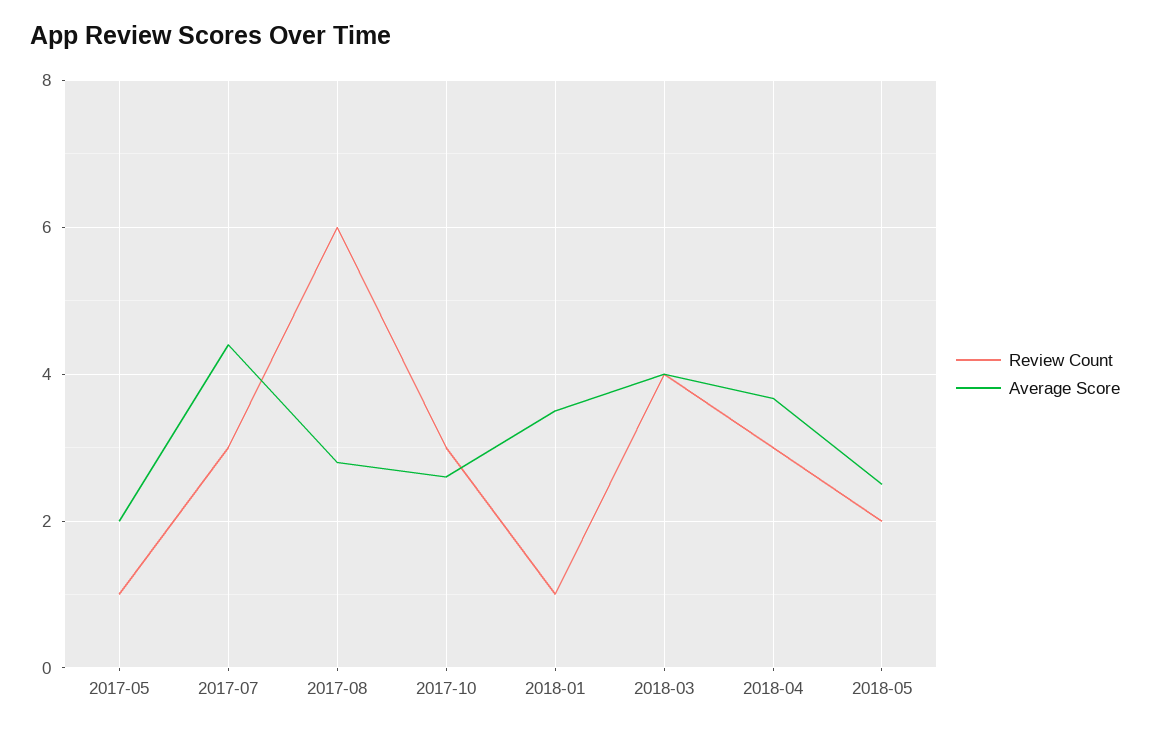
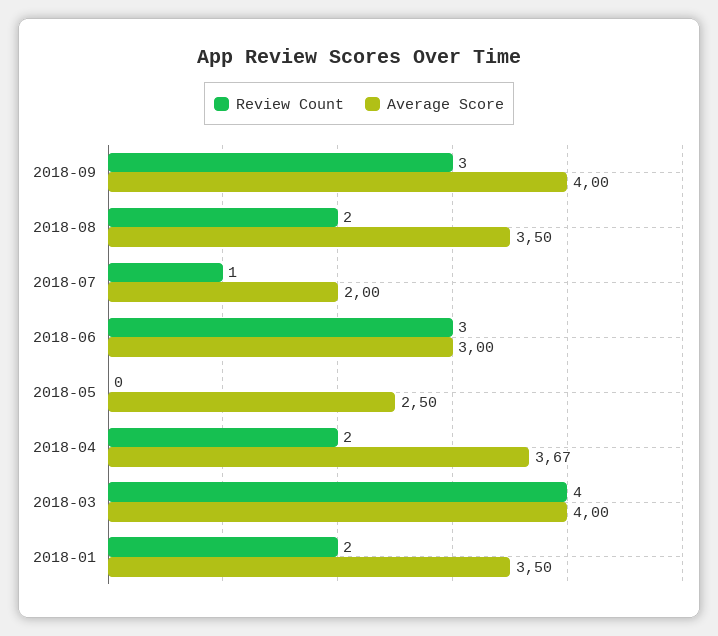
Review Count, 2017-05: 1 -> none
Average Score, 2017-05: 2 -> none
Review Count, 2017-07: 3 -> none
Average Score, 2017-07: 4.4 -> none
Review Count, 2017-08: 6 -> none
Average Score, 2017-08: 2.8 -> none
Review Count, 2017-10: 3 -> none
Average Score, 2017-10: 2.6 -> none
Review Count, 2018-01: 1 -> 2
Review Count, 2018-04: 3 -> 2
Review Count, 2018-05: 2 -> 0
Review Count, 2018-09: none -> 3
Average Score, 2018-09: none -> 4
Review Count, 2018-08: none -> 2
Average Score, 2018-08: none -> 3.5
Review Count, 2018-07: none -> 1
Average Score, 2018-07: none -> 2
Review Count, 2018-06: none -> 3
Average Score, 2018-06: none -> 3

